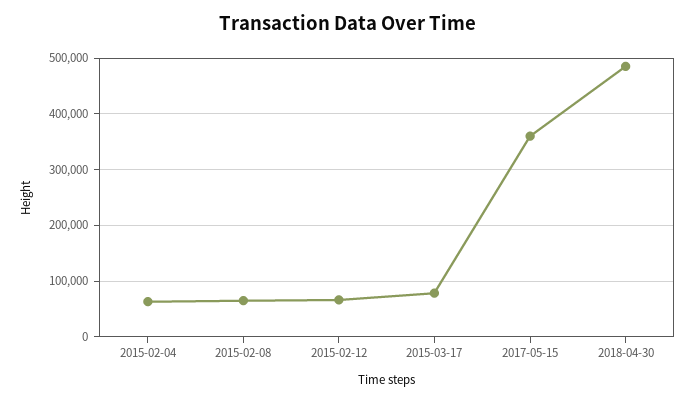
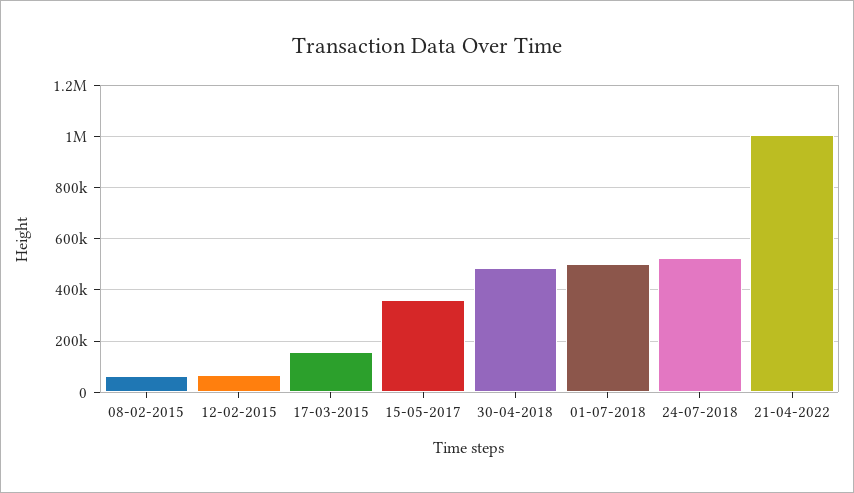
2015-02-04: 60000 -> none
2015-03-17: 80000 -> 150000
01-07-2018: none -> 500000
24-07-2018: none -> 525000
21-04-2022: none -> 1000000

